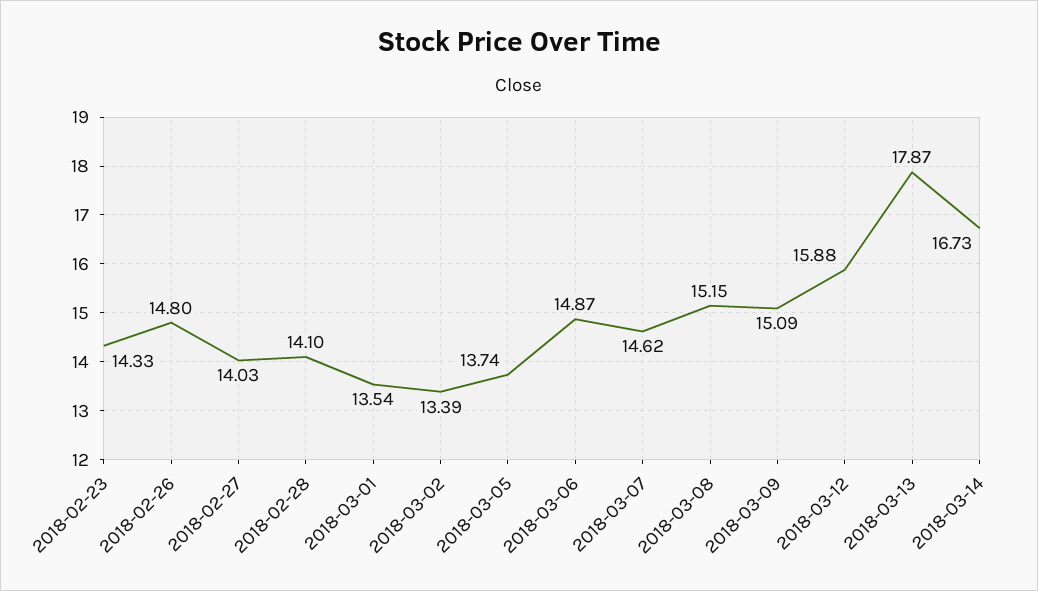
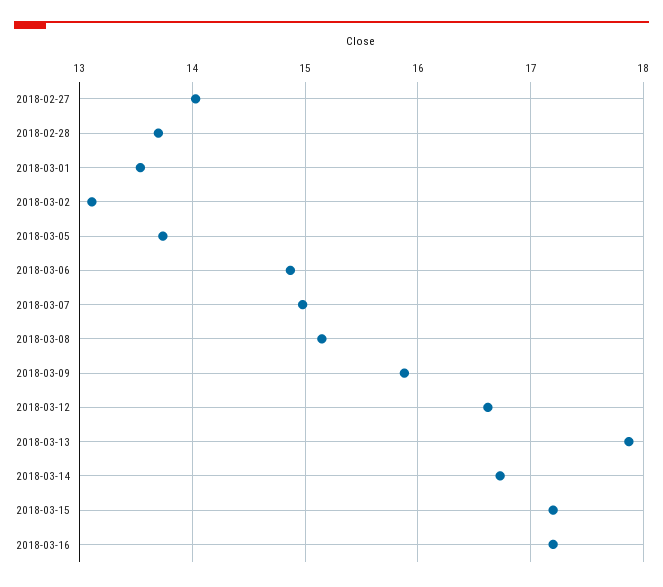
2018-02-23: 14.33 -> none
2018-02-26: 14.8 -> none
2018-02-28: 14.1 -> 13.7
2018-03-02: 13.39 -> 13.1
2018-03-07: 14.62 -> 15
2018-03-09: 15.09 -> 15.9
2018-03-12: 15.88 -> 16.6
2018-03-15: none -> 17.2
2018-03-16: none -> 17.2

